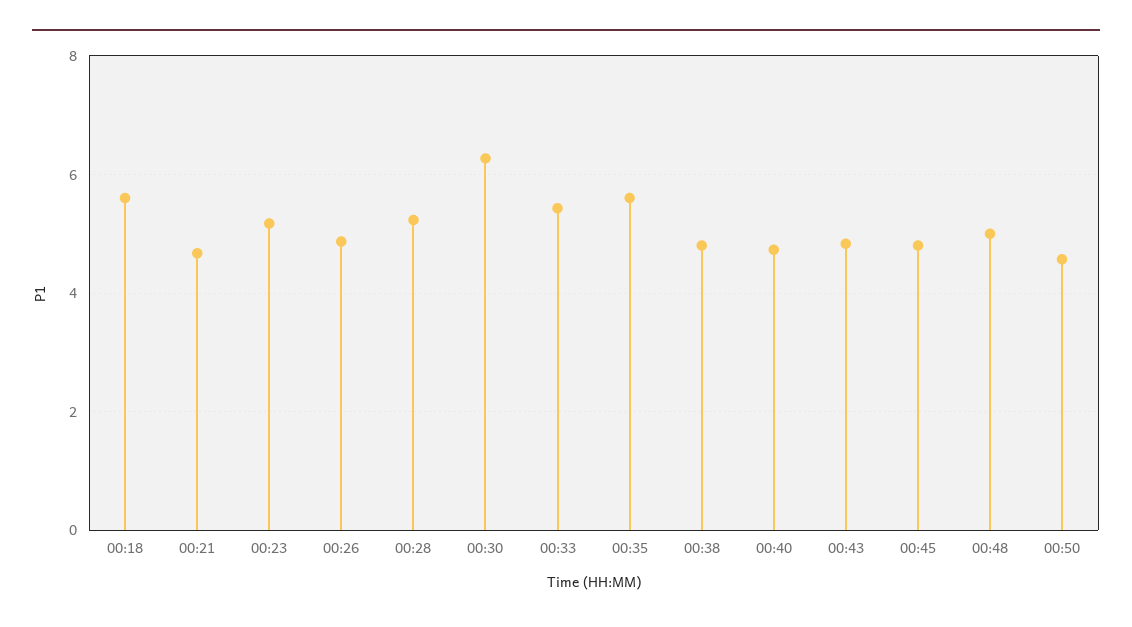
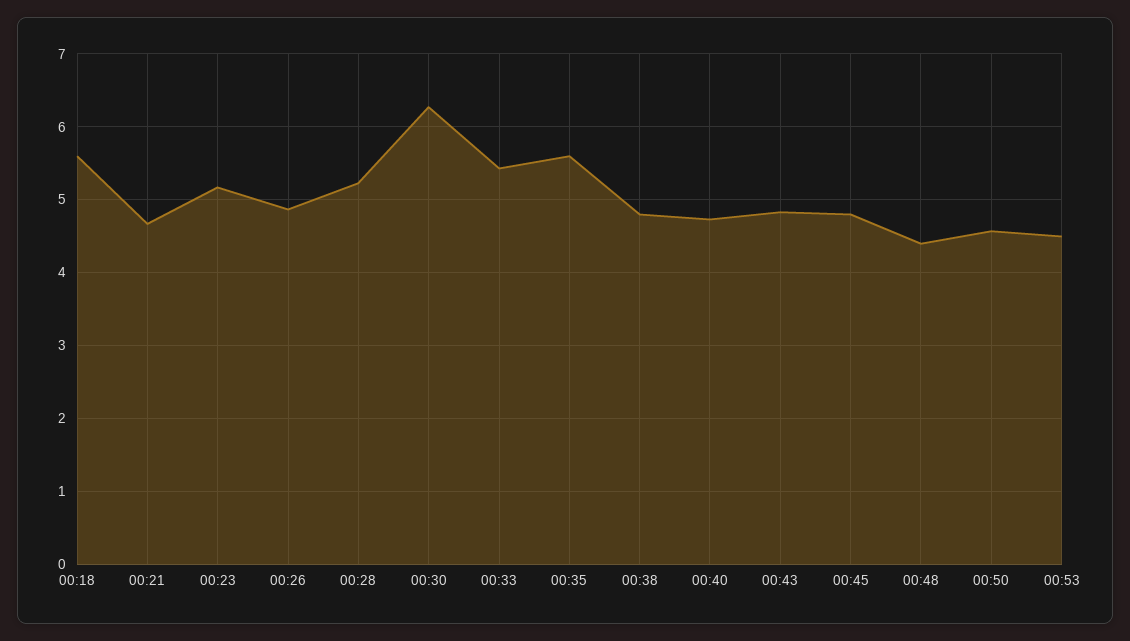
00:48: 5 -> 4.4
00:53: none -> 4.5

